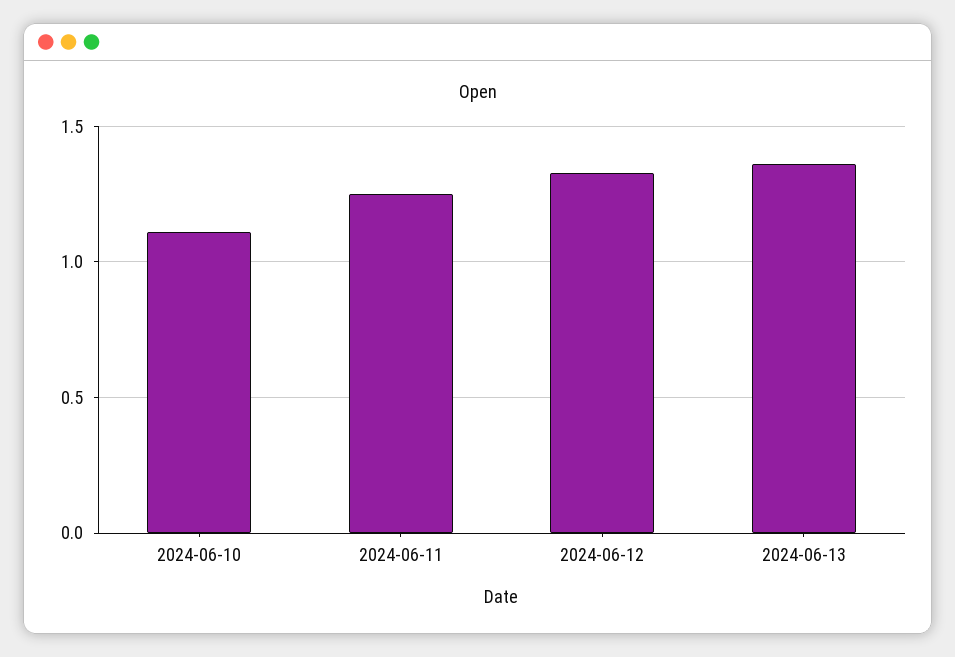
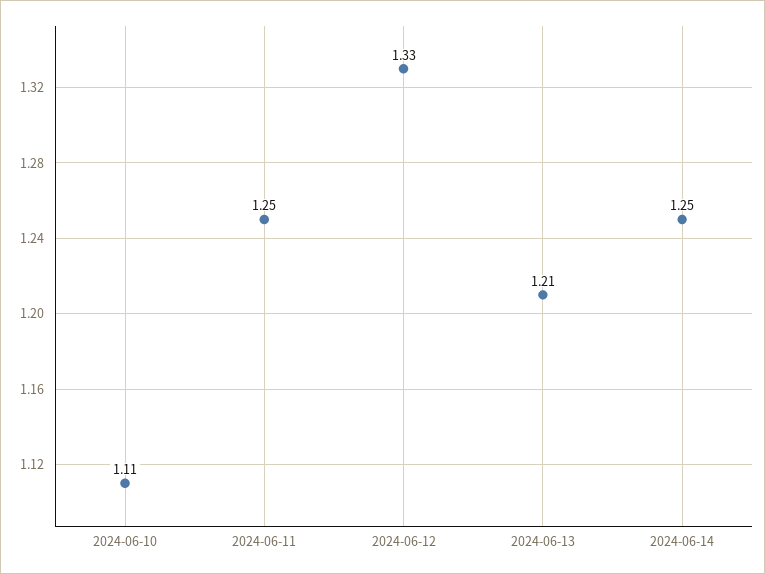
2024-06-13: 1.35 -> 1.21
2024-06-14: none -> 1.25

